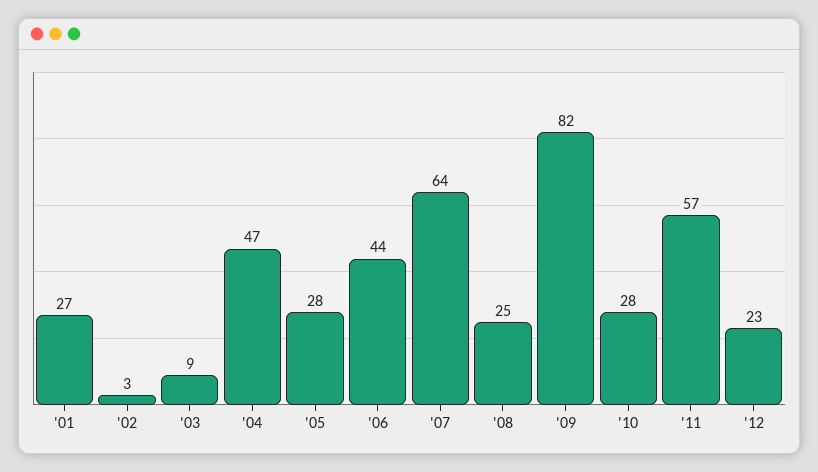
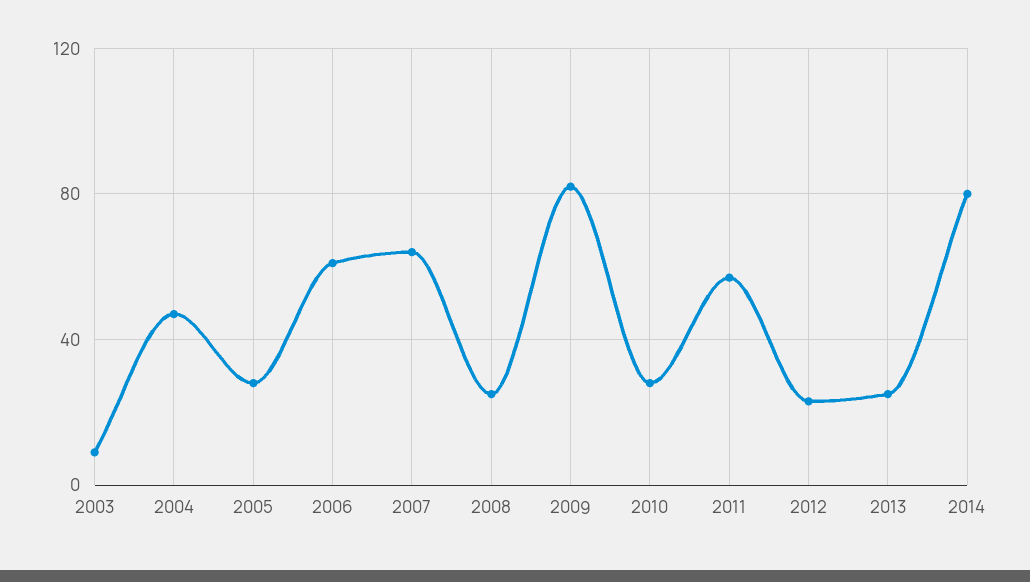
'01: 27 -> none
'02: 3 -> none
'06: 44 -> 60
2013: none -> 25
2014: none -> 80

